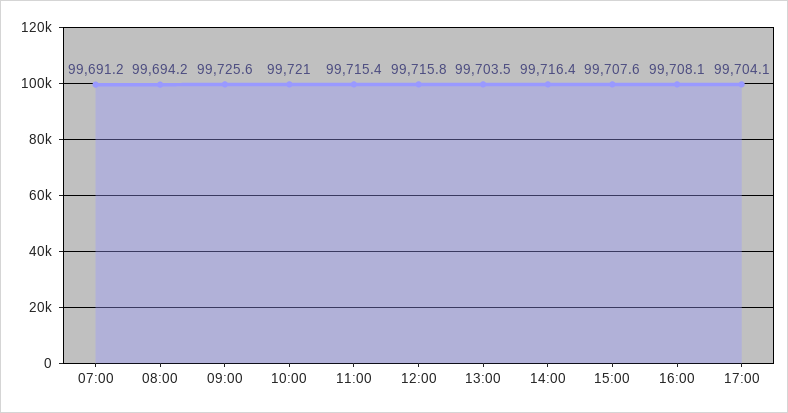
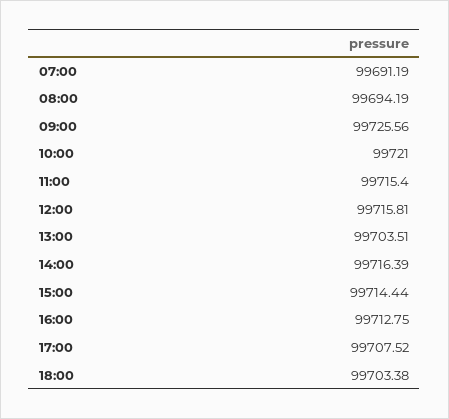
15:00: 99707.6 -> 99714.44
16:00: 99708.1 -> 99712.75
17:00: 99704.1 -> 99707.52
18:00: none -> 99703.38

